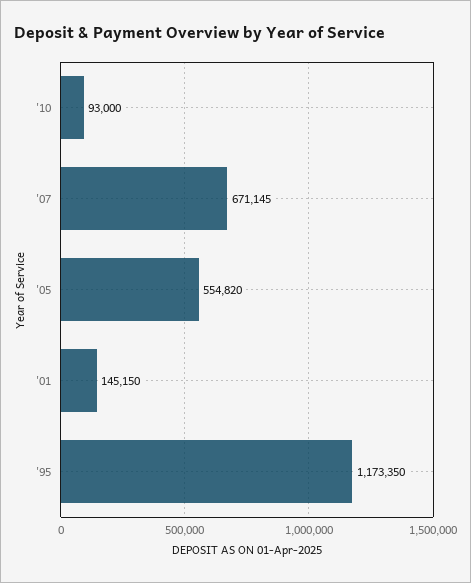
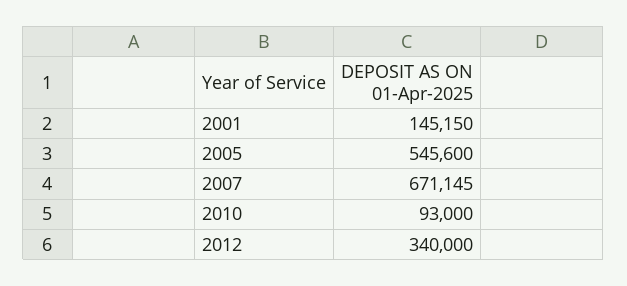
'05: 554820 -> 545600
'95: 1173350 -> none
2012: none -> 340000

